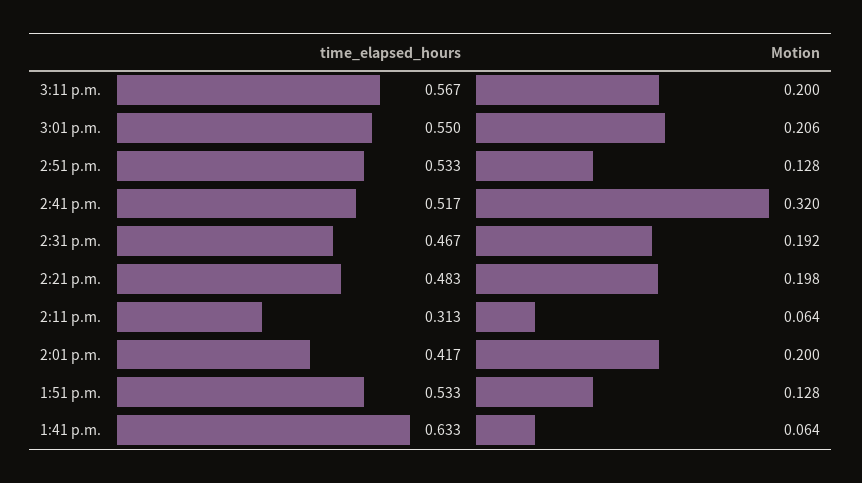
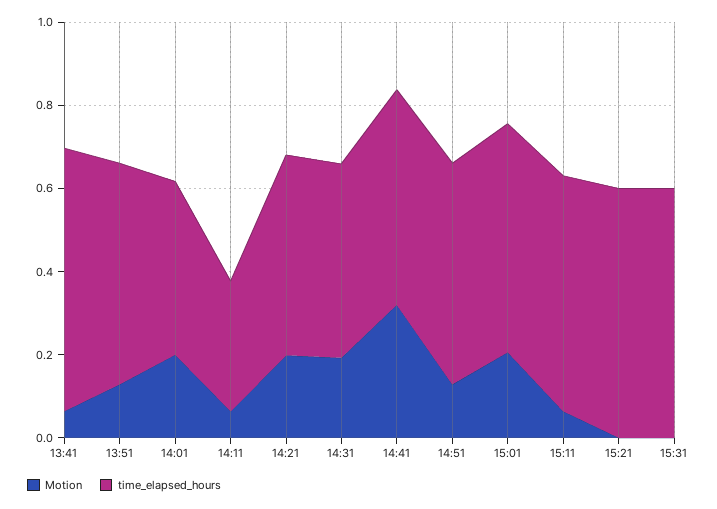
Motion, 3:11 p.m.: 0.2 -> 0.05
Motion, 15:21: none -> 0
time_elapsed_hours, 15:21: none -> 0.6
Motion, 15:31: none -> 0
time_elapsed_hours, 15:31: none -> 0.6

